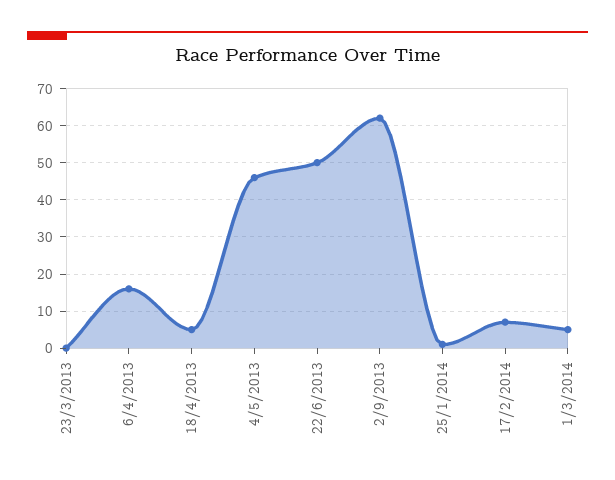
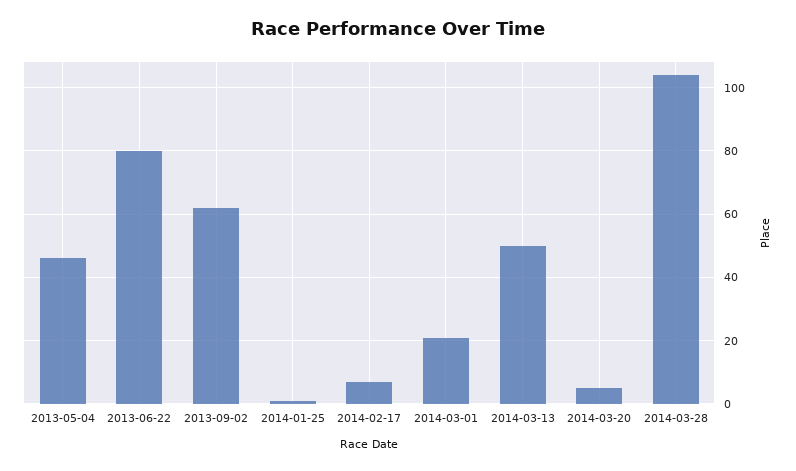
23/3/2013: 0 -> none
6/4/2013: 15 -> none
18/4/2013: 5 -> none
22/6/2013: 50 -> 80
1/3/2014: 5 -> 20
2014-03-13: none -> 50
2014-03-20: none -> 5
2014-03-28: none -> 105

